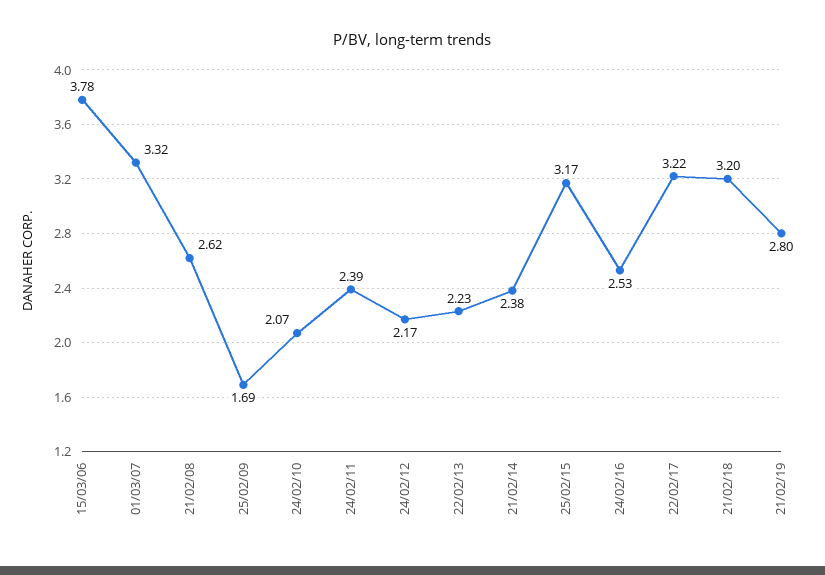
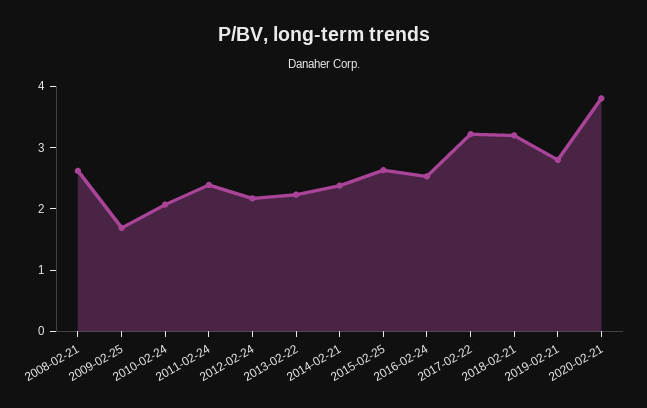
15/03/06: 3.78 -> none
01/03/07: 3.32 -> none
25/02/15: 3.17 -> 2.6
2020-02-21: none -> 3.8

